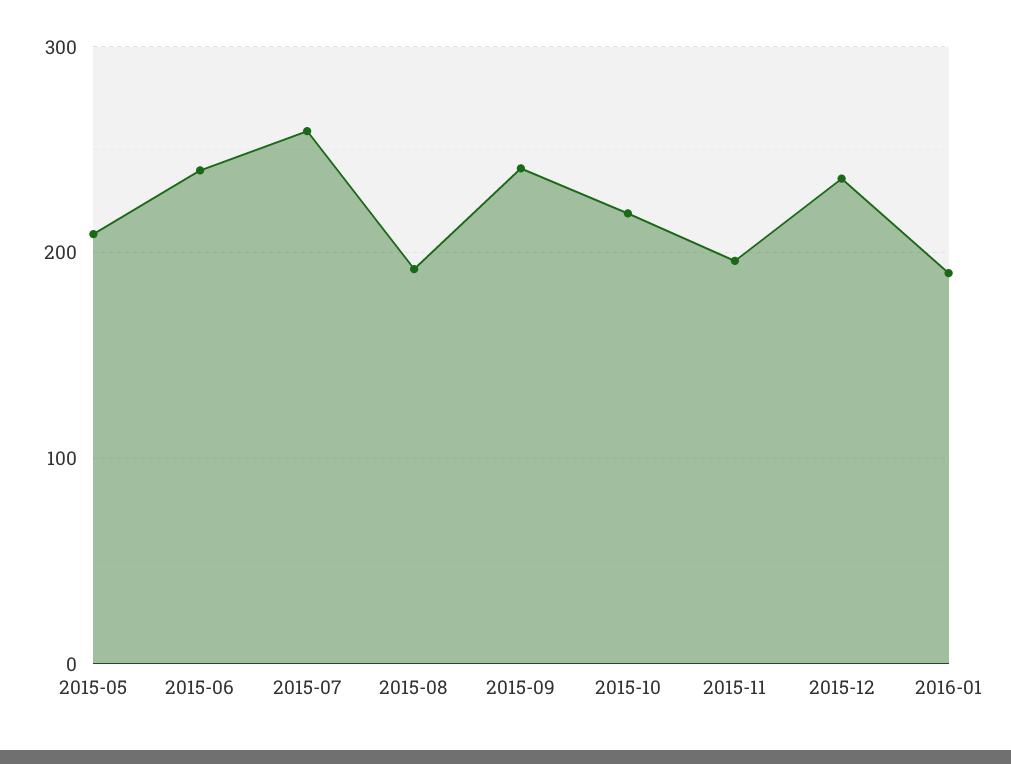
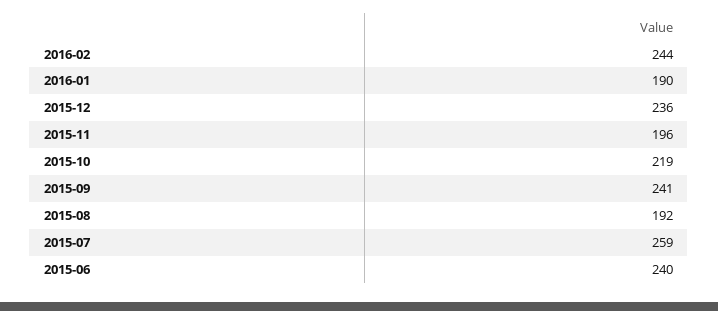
2015-05: 210 -> none
2016-02: none -> 244

